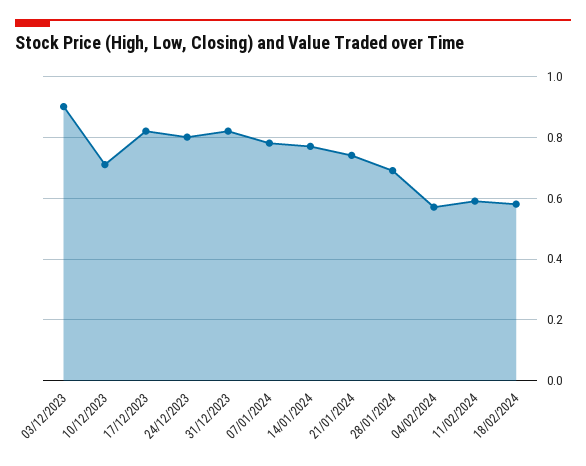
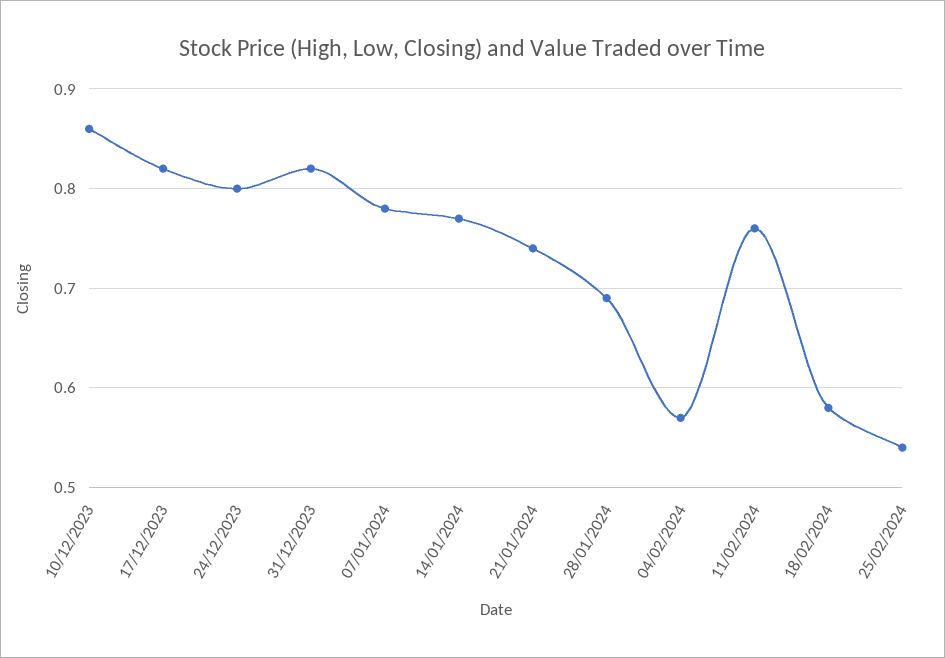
03/12/2023: 0.9 -> none
10/12/2023: 0.7 -> 0.86
11/02/2024: 0.6 -> 0.76
25/02/2024: none -> 0.54

